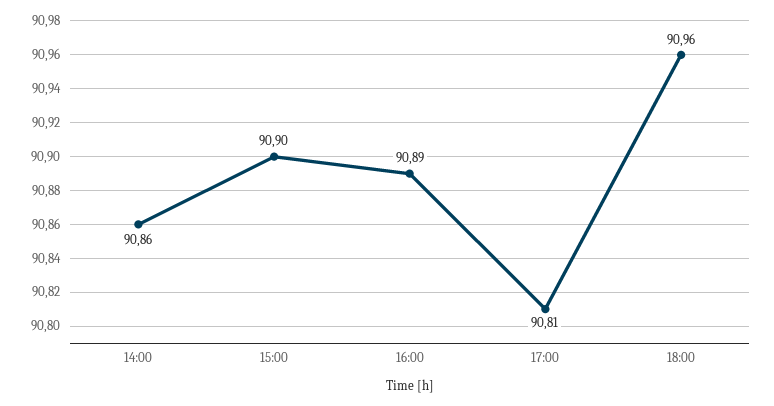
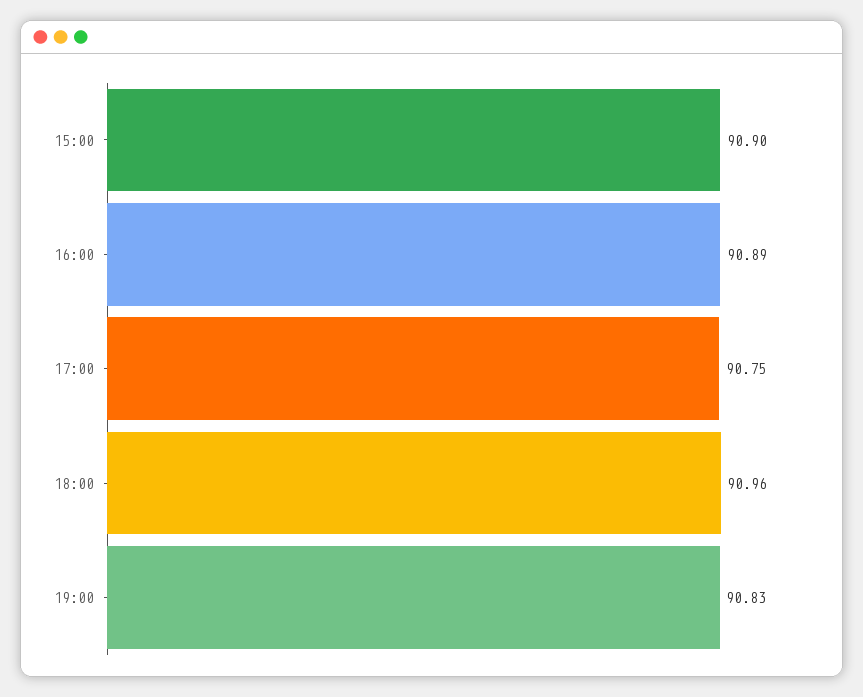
14:00: 90.86 -> none
17:00: 90.81 -> 90.75
19:00: none -> 90.83

